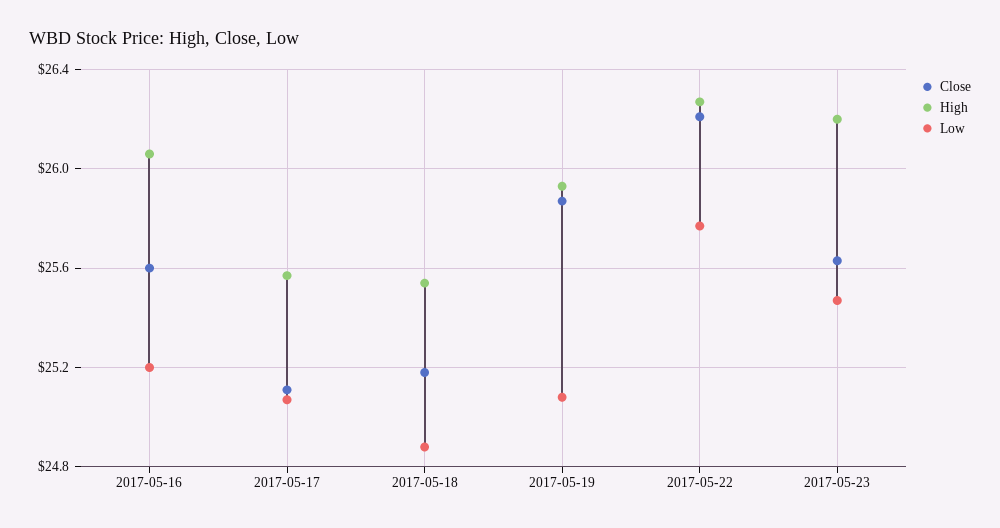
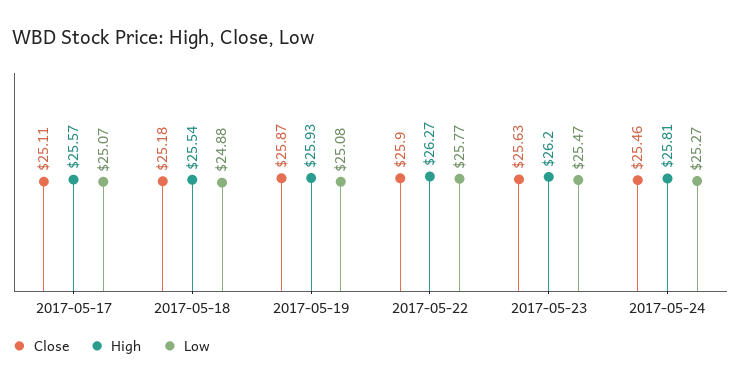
Close, 2017-05-16: 25.6 -> none
High, 2017-05-16: 26.05 -> none
Low, 2017-05-16: 25.2 -> none
Close, 2017-05-22: 26.2 -> 25.9
Close, 2017-05-24: none -> 25.46
High, 2017-05-24: none -> 25.81
Low, 2017-05-24: none -> 25.27

